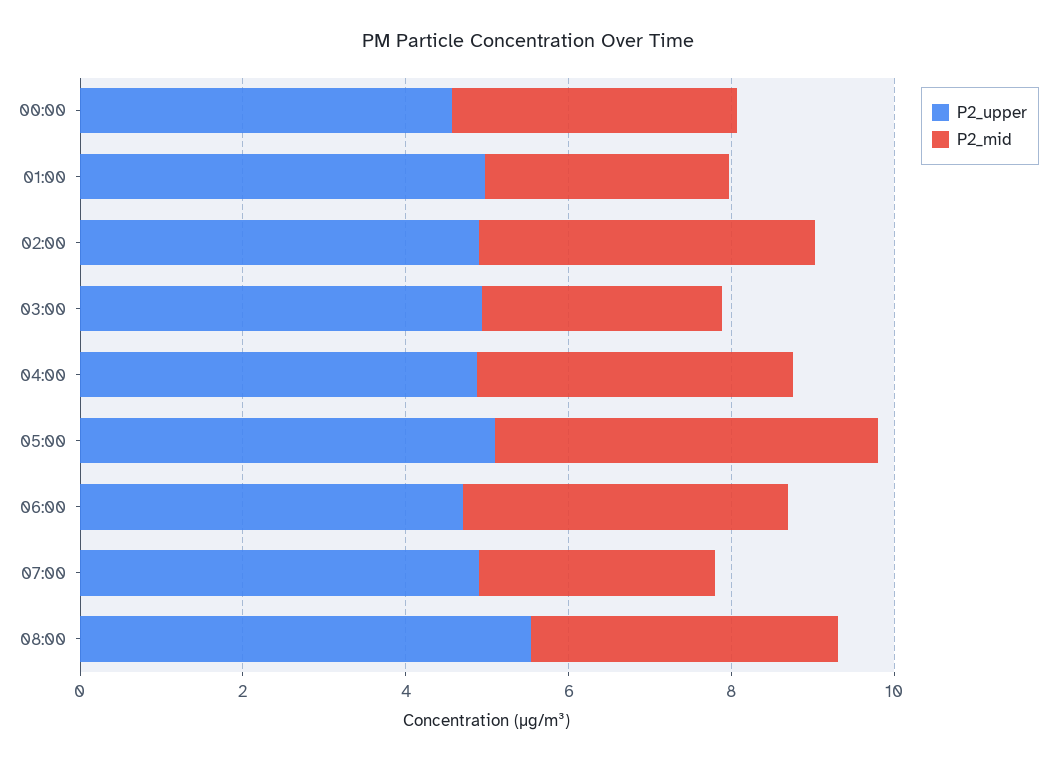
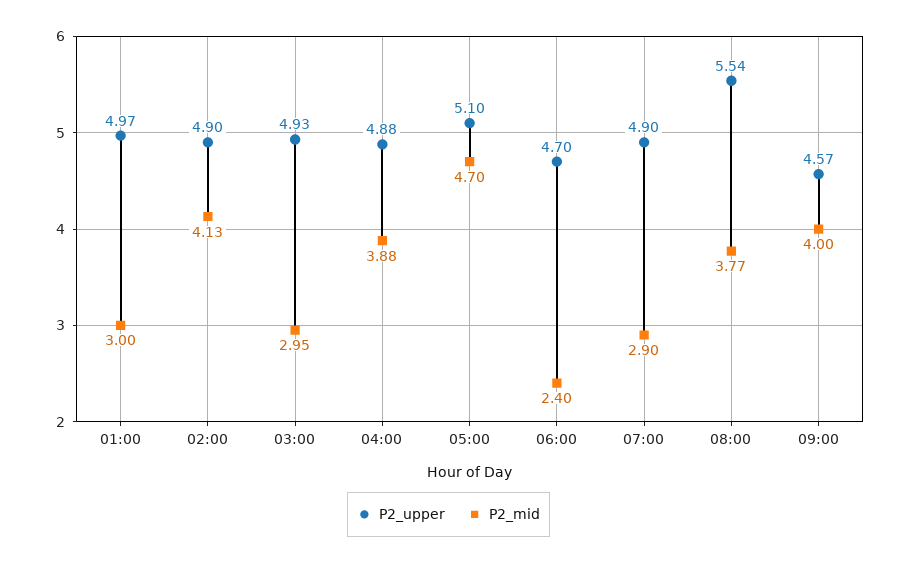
P2_upper, 00:00: 4.5 -> none
P2_mid, 00:00: 3.5 -> none
P2_mid, 06:00: 4 -> 2.4
P2_upper, 09:00: none -> 4.57
P2_mid, 09:00: none -> 4

